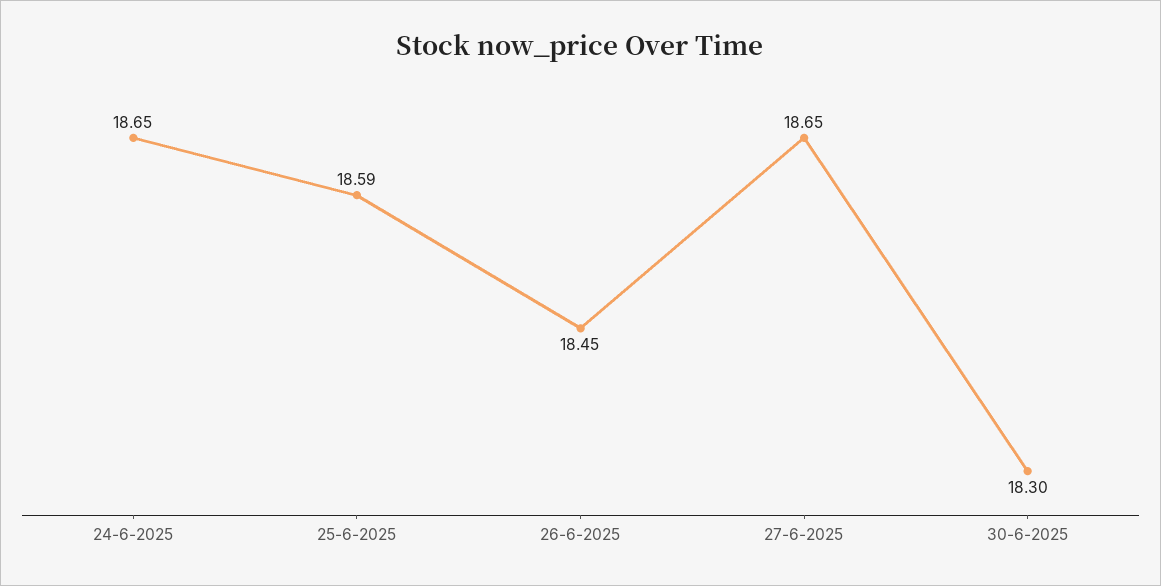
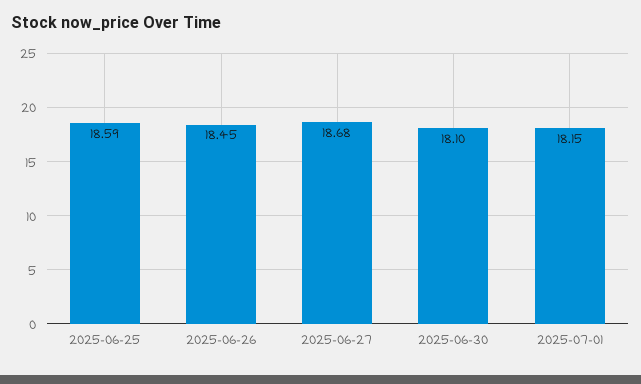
24-6-2025: 18.65 -> none
27-6-2025: 18.65 -> 18.68
30-6-2025: 18.3 -> 18.1
2025-07-01: none -> 18.15

